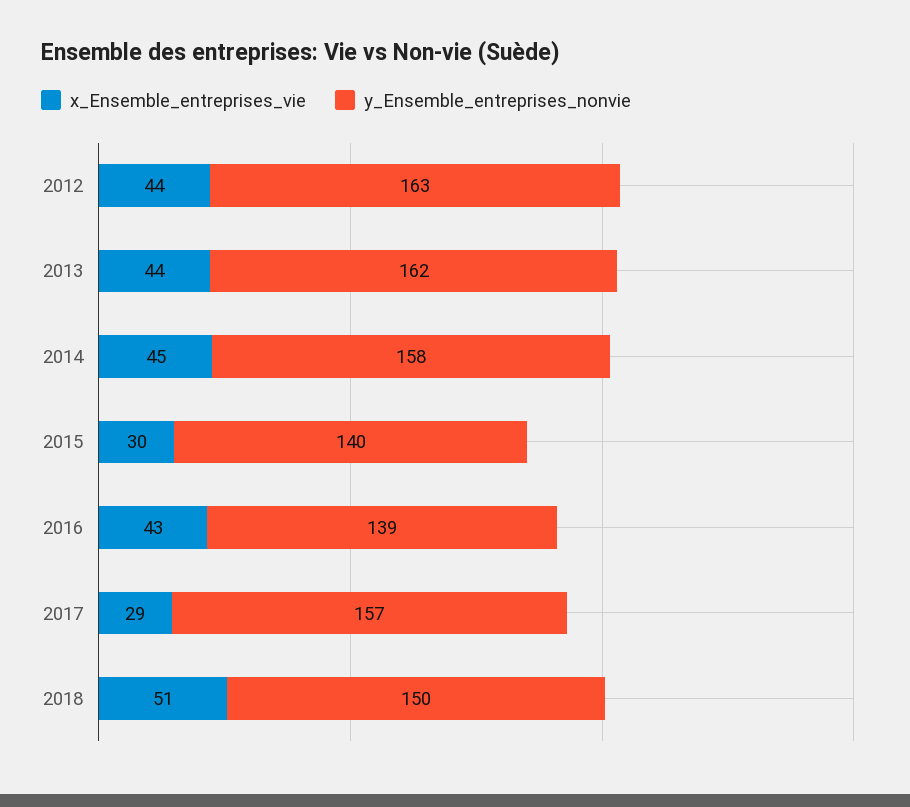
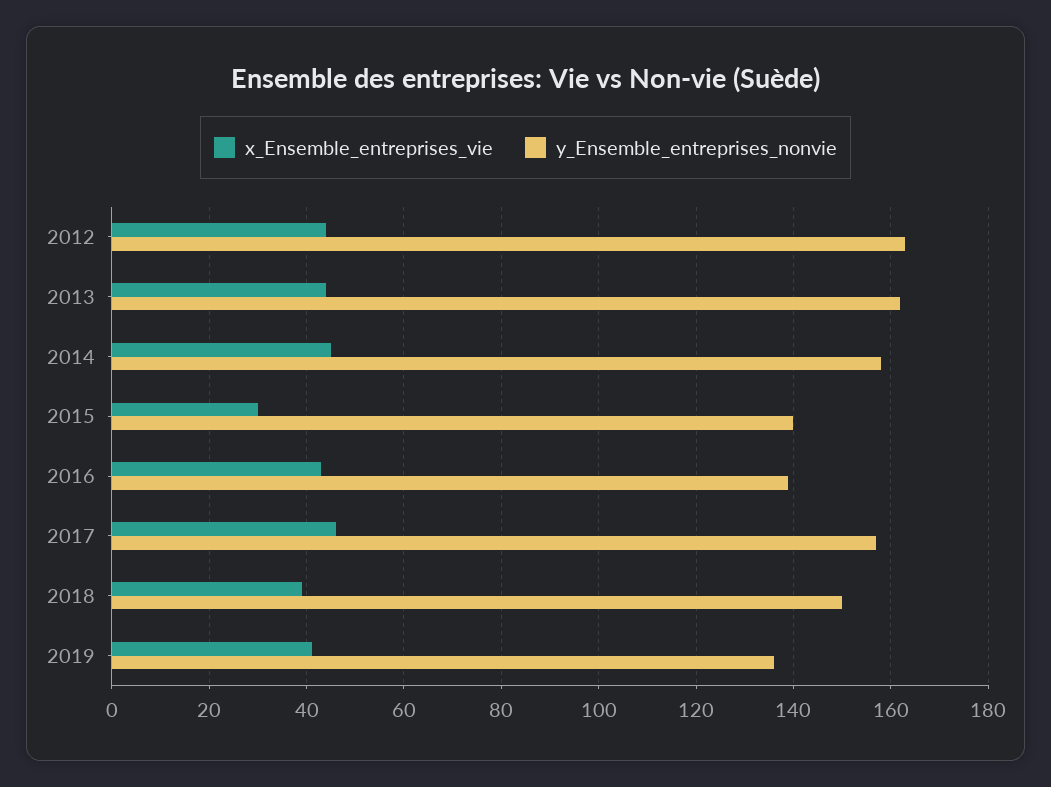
x_Ensemble_entreprises_vie, 2017: 29 -> 45
x_Ensemble_entreprises_vie, 2018: 51 -> 40
x_Ensemble_entreprises_vie, 2019: none -> 40
y_Ensemble_entreprises_nonvie, 2019: none -> 135

